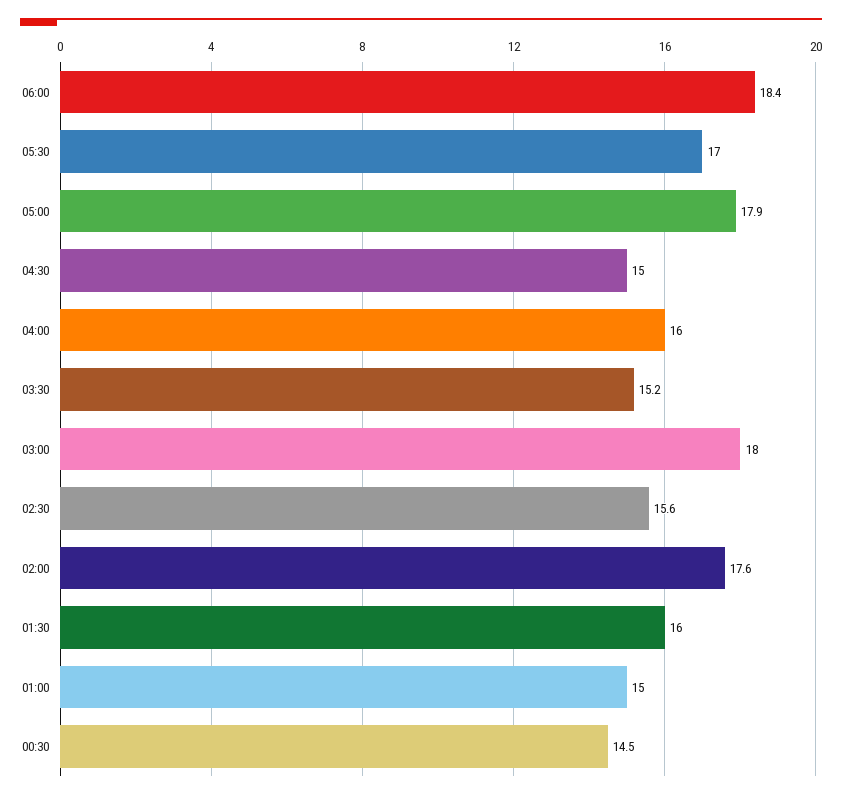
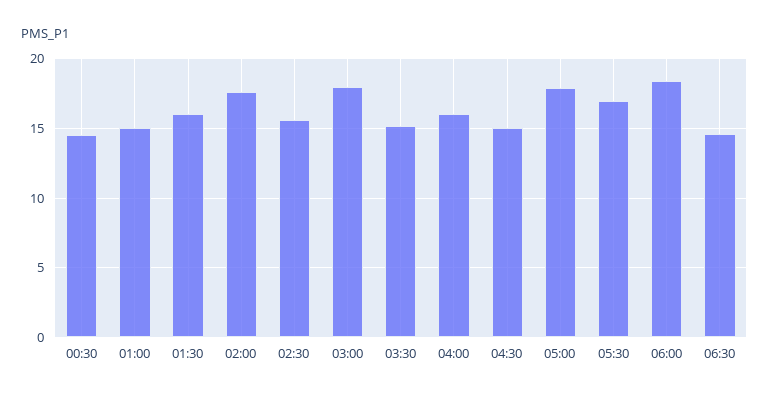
06:30: none -> 14.5

